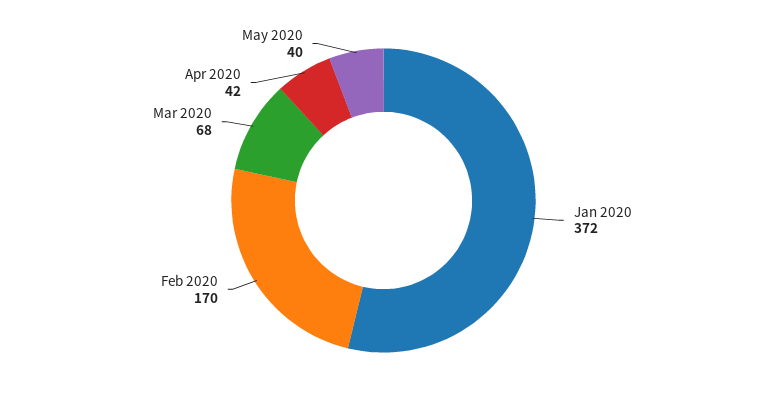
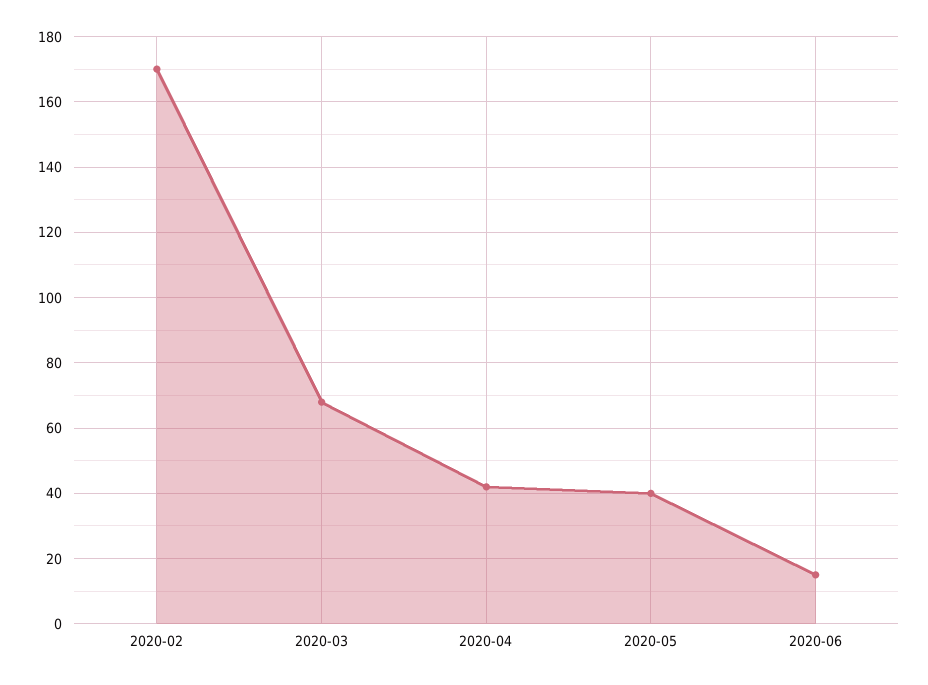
Jan 2020: 372 -> none
2020-06: none -> 15

